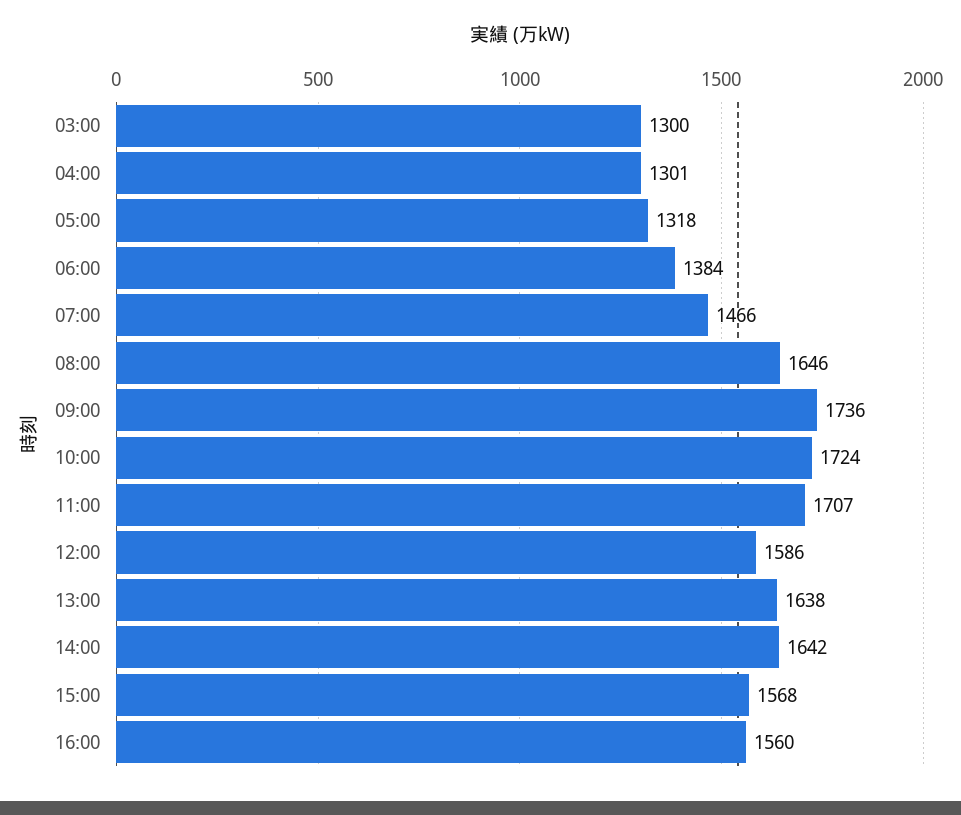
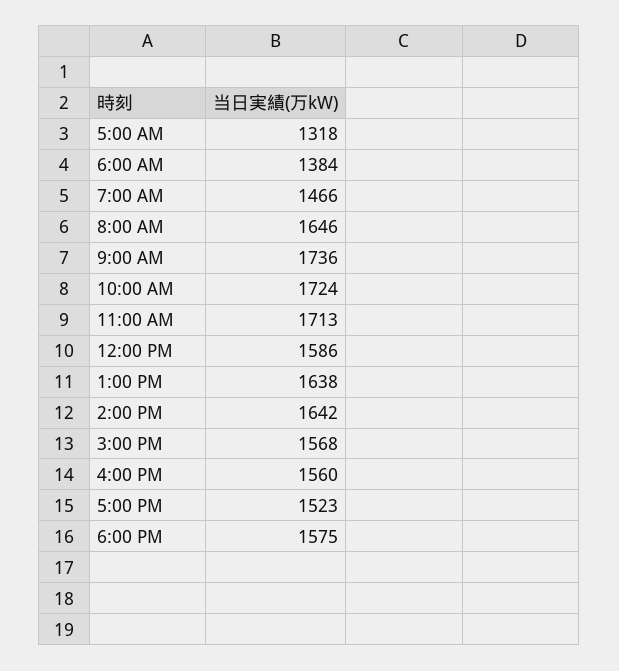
03:00: 1300 -> none
04:00: 1301 -> none
11:00: 1707 -> 1713
5:00 PM: none -> 1523
6:00 PM: none -> 1575

